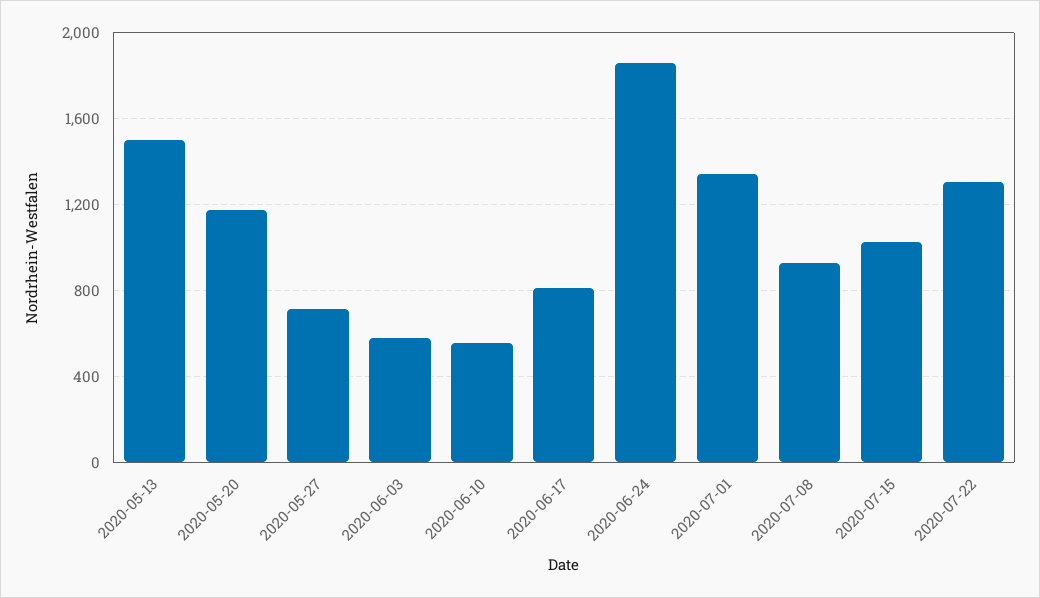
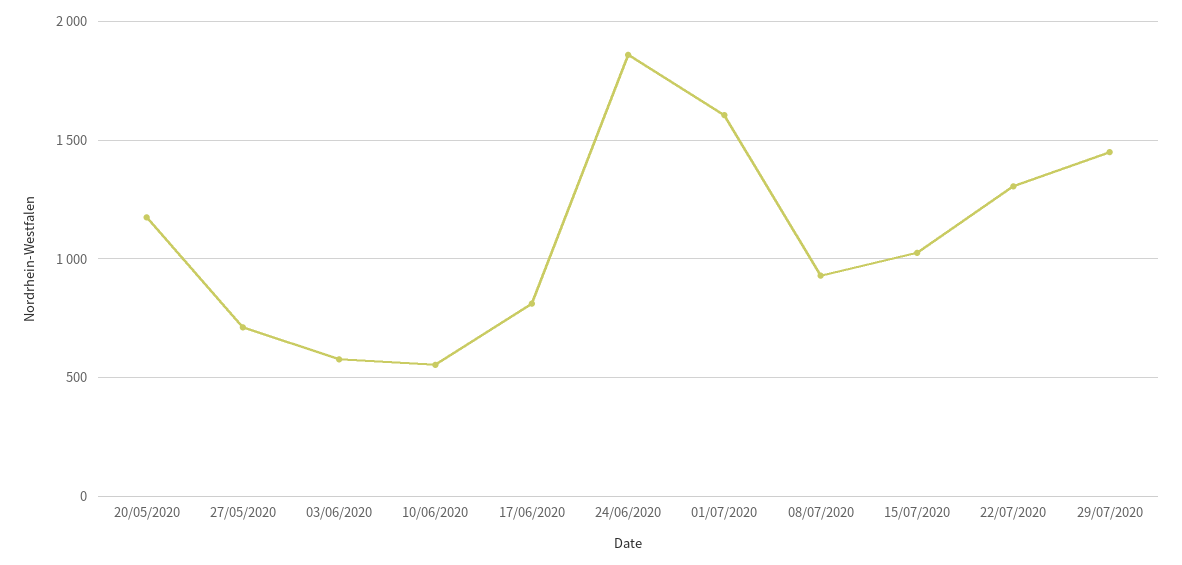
2020-05-13: 1500 -> none
2020-07-01: 1350 -> 1600
29/07/2020: none -> 1450

